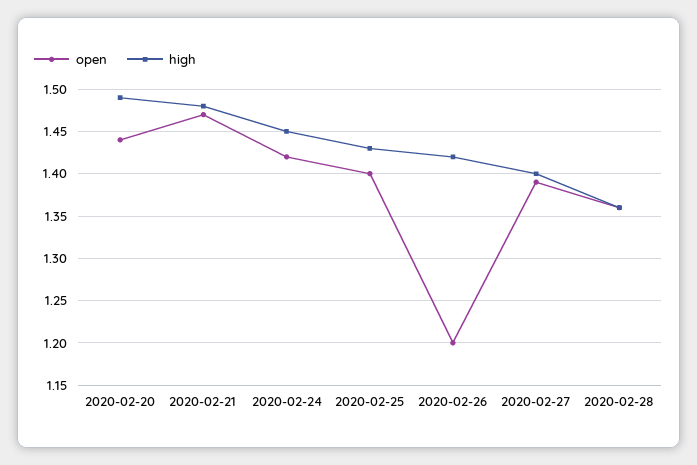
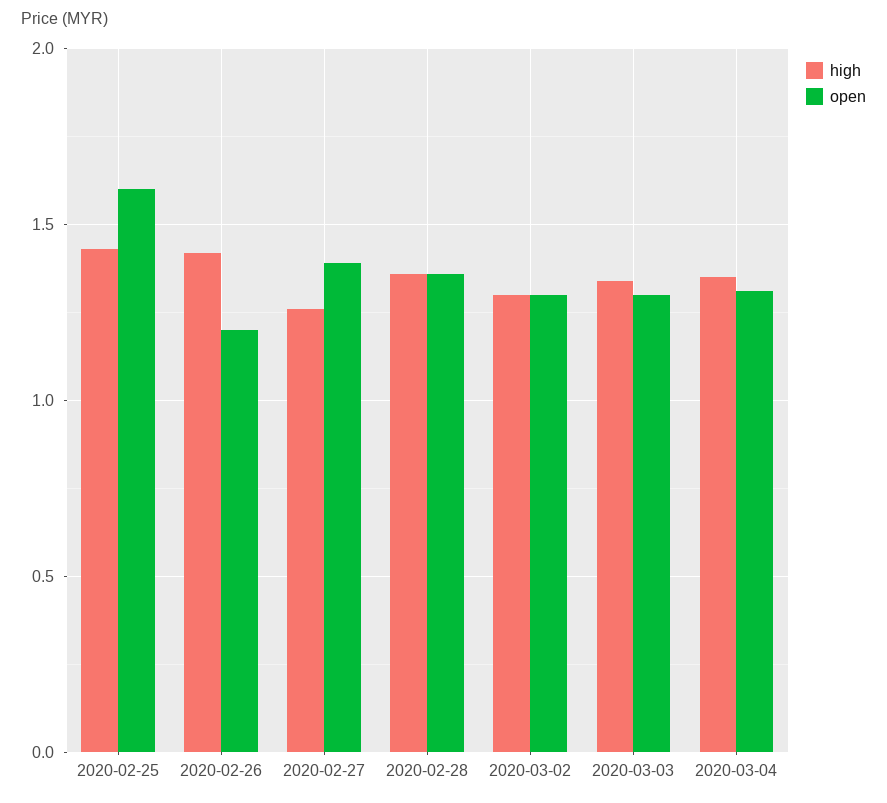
open, 2020-02-20: 1.44 -> none
high, 2020-02-20: 1.49 -> none
open, 2020-02-21: 1.47 -> none
high, 2020-02-21: 1.48 -> none
open, 2020-02-24: 1.42 -> none
high, 2020-02-24: 1.45 -> none
open, 2020-02-25: 1.4 -> 1.6
high, 2020-02-27: 1.4 -> 1.25
high, 2020-03-02: none -> 1.3
open, 2020-03-02: none -> 1.3
high, 2020-03-03: none -> 1.35
open, 2020-03-03: none -> 1.3
high, 2020-03-04: none -> 1.35
open, 2020-03-04: none -> 1.3

